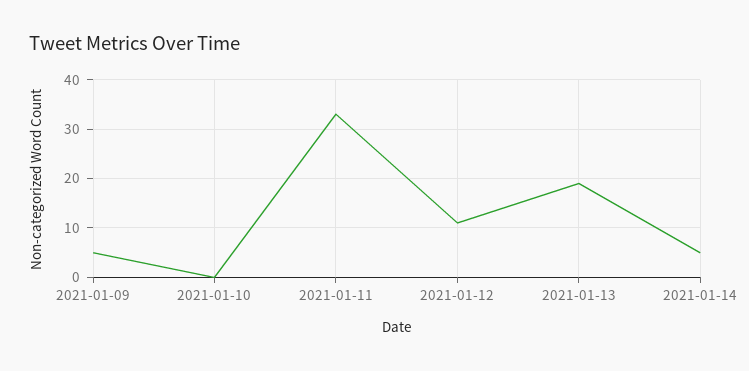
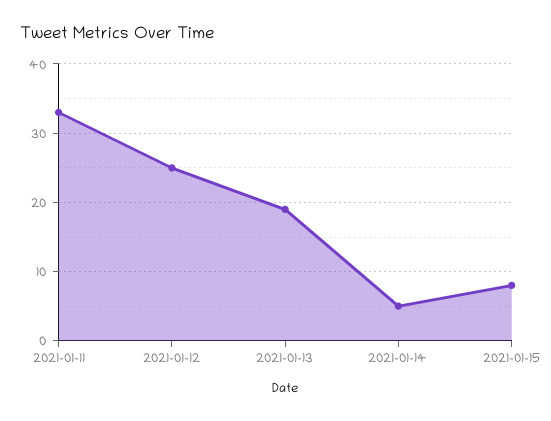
2021-01-09: 5 -> none
2021-01-10: 0 -> none
2021-01-12: 10 -> 25
2021-01-15: none -> 8

